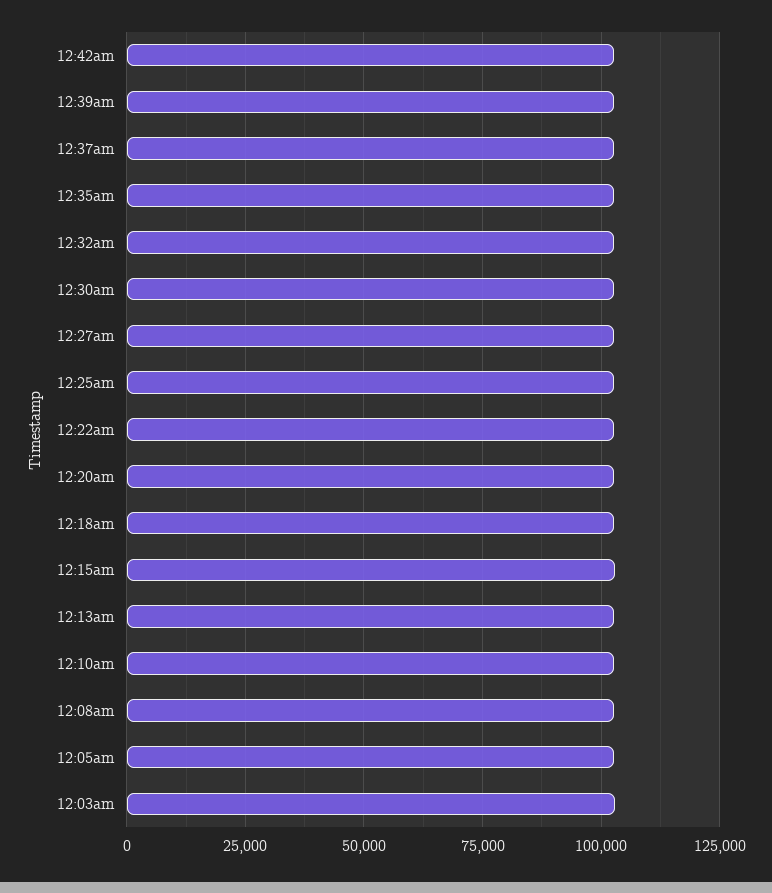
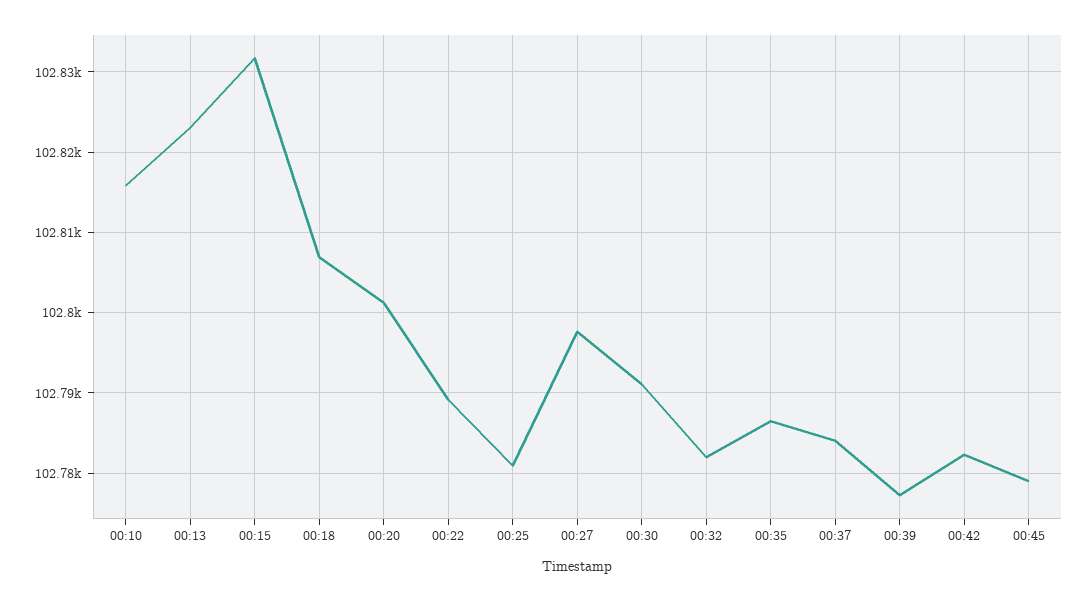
12:08am: 102500 -> none
12:05am: 102500 -> none
12:03am: 102500 -> none
00:45: none -> 102779

